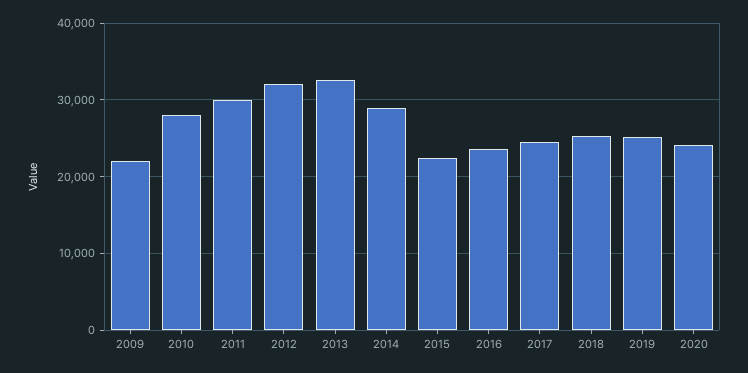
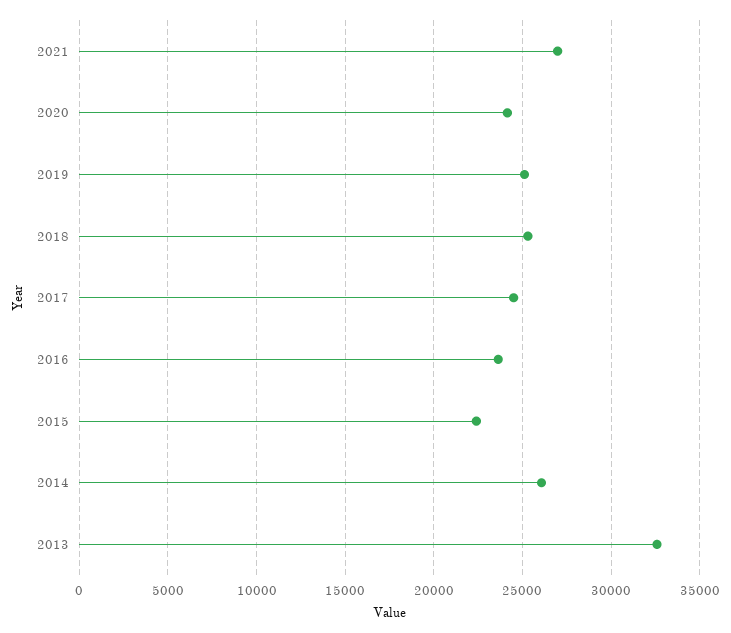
2009: 22000 -> none
2010: 28000 -> none
2011: 30000 -> none
2012: 32000 -> none
2014: 29000 -> 26000
2021: none -> 27000

